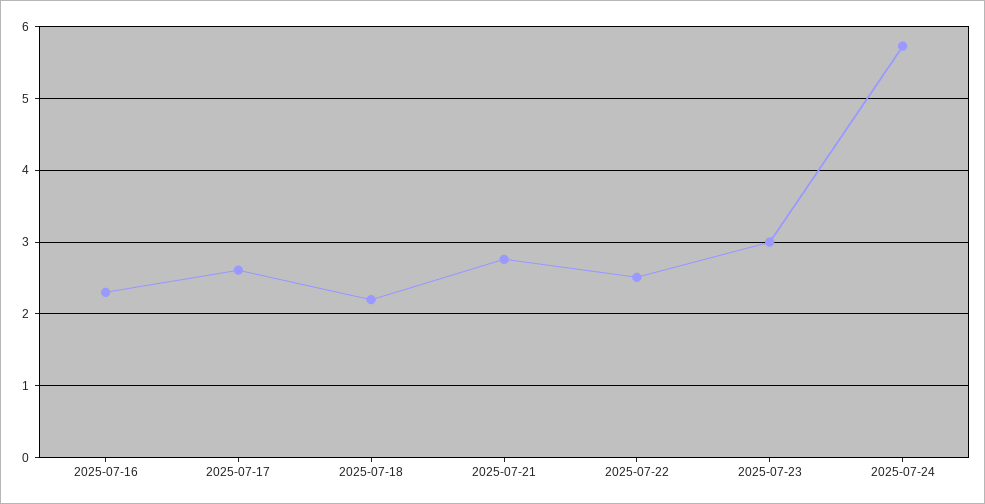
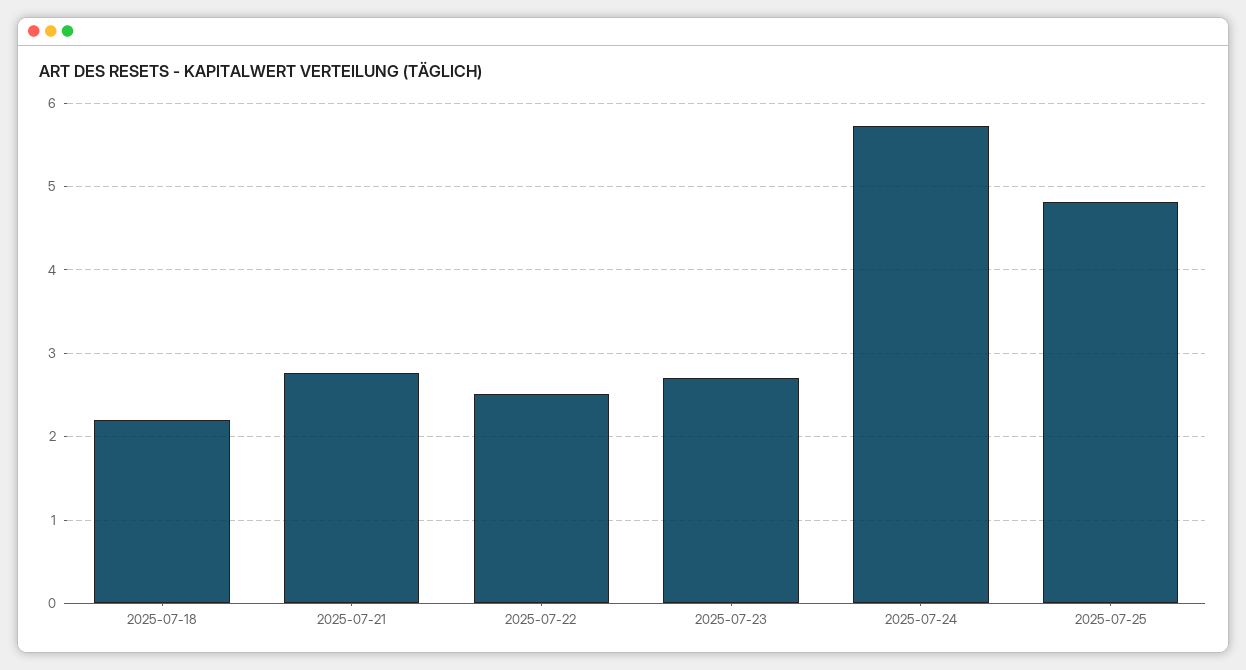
2025-07-16: 2.3 -> none
2025-07-17: 2.6 -> none
2025-07-23: 3 -> 2.7
2025-07-25: none -> 4.8

